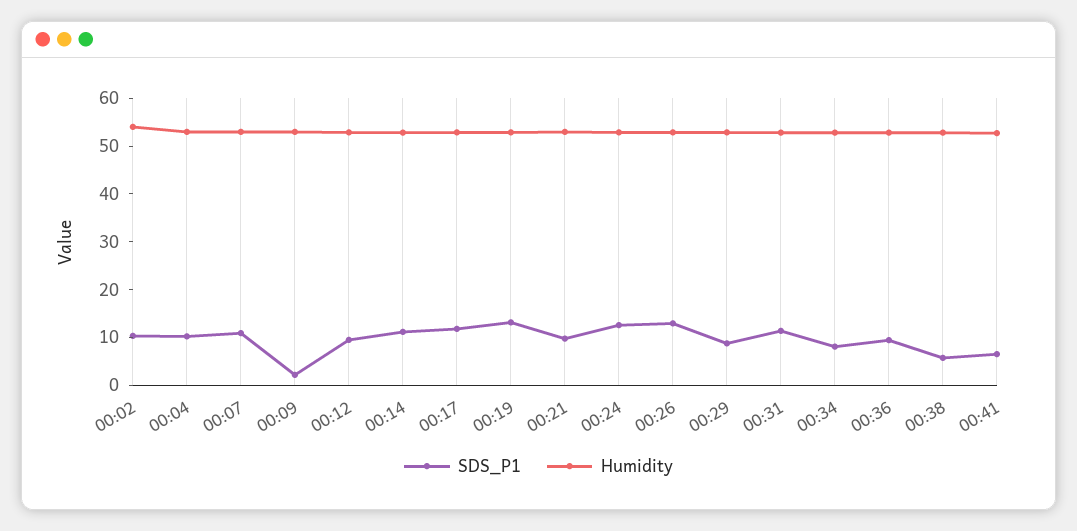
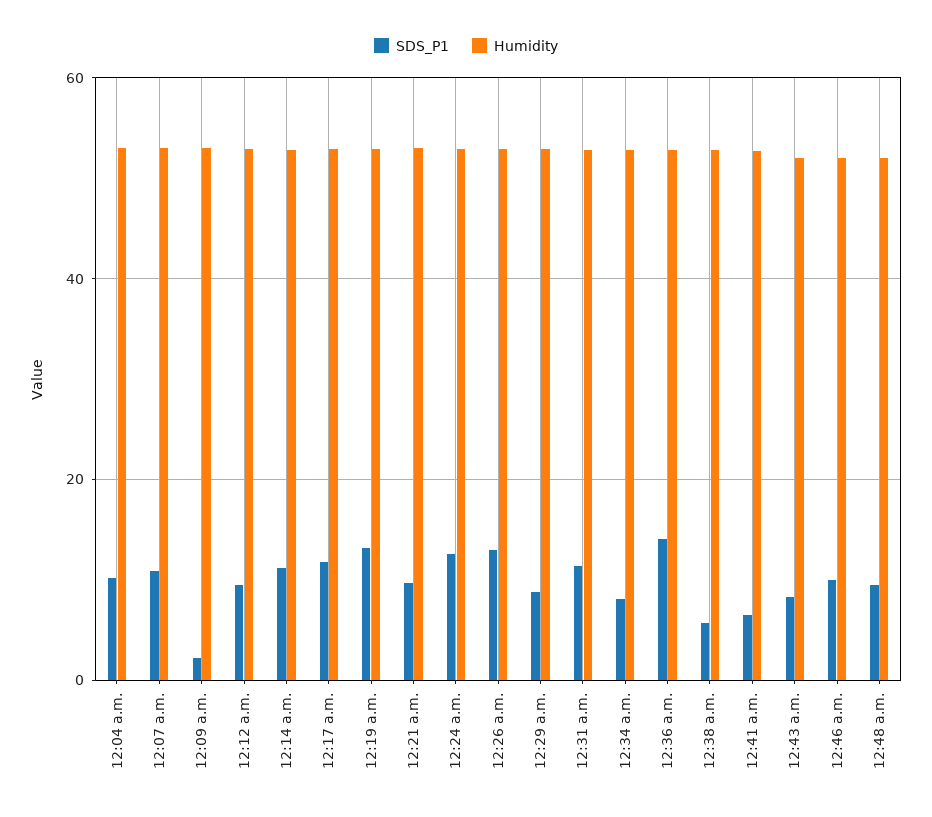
SDS_P1, 00:02: 10 -> none
Humidity, 00:02: 54 -> none
SDS_P1, 00:36: 10 -> 14
SDS_P1, 12:43 a.m.: none -> 8
Humidity, 12:43 a.m.: none -> 52
SDS_P1, 12:46 a.m.: none -> 10
Humidity, 12:46 a.m.: none -> 52
SDS_P1, 12:48 a.m.: none -> 10
Humidity, 12:48 a.m.: none -> 52

